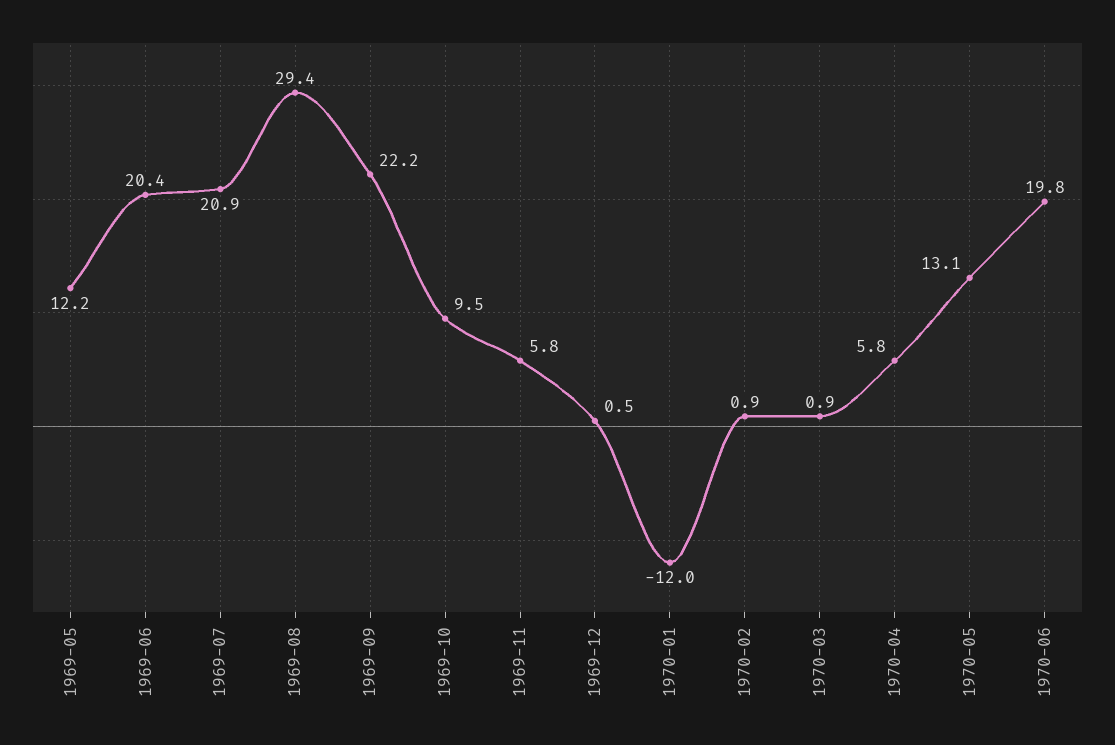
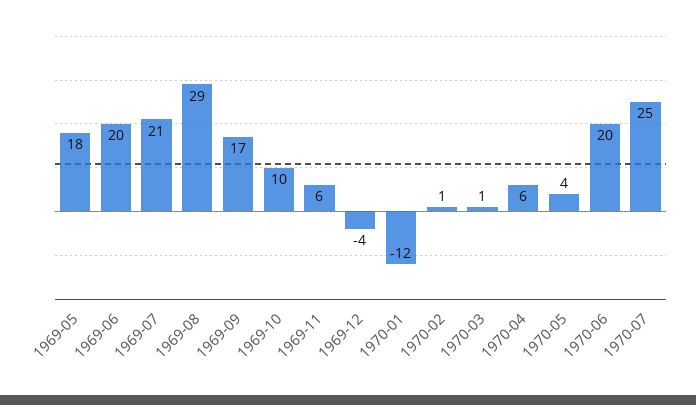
1969-05: 12.2 -> 18
1969-09: 22.2 -> 17
1969-12: 0.5 -> -4
1970-05: 13.1 -> 4
1970-07: none -> 25

